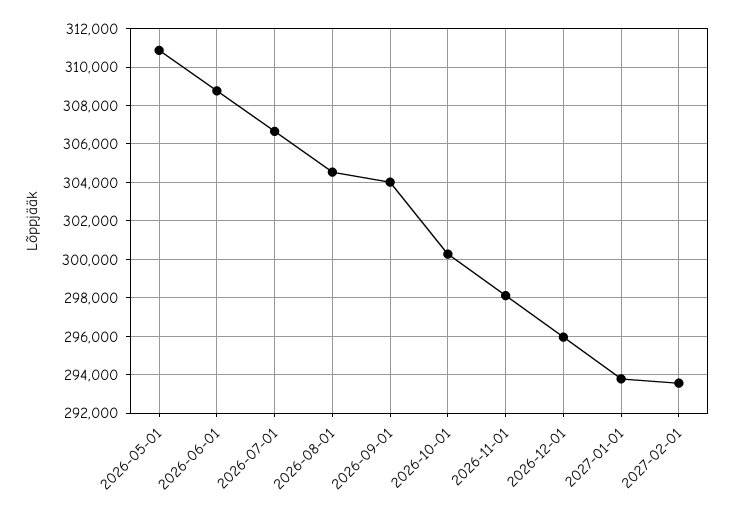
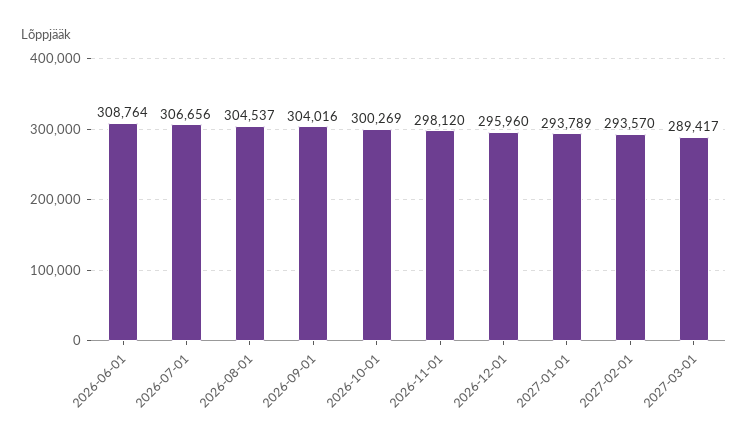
2026-05-01: 311000 -> none
2027-03-01: none -> 289417

